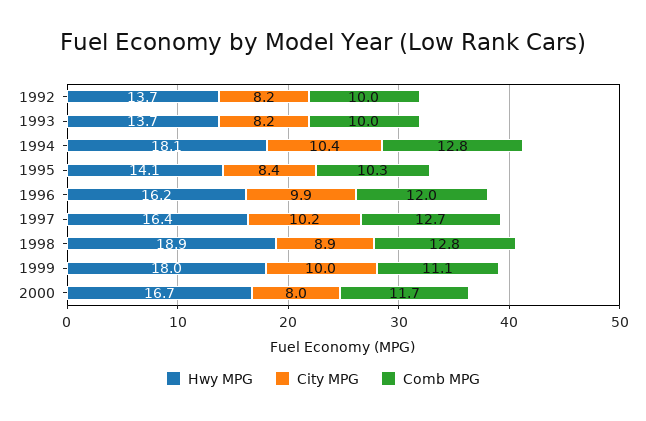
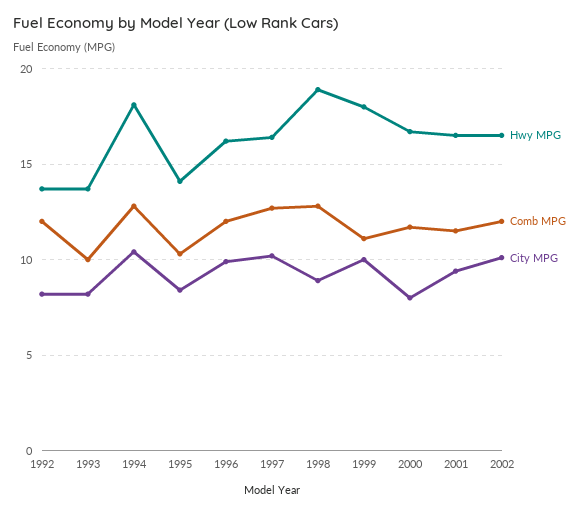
Comb MPG, 1992: 10 -> 12
Hwy MPG, 2001: none -> 16.5
Comb MPG, 2001: none -> 11.5
City MPG, 2001: none -> 9.5
Hwy MPG, 2002: none -> 16.5
Comb MPG, 2002: none -> 12
City MPG, 2002: none -> 10

